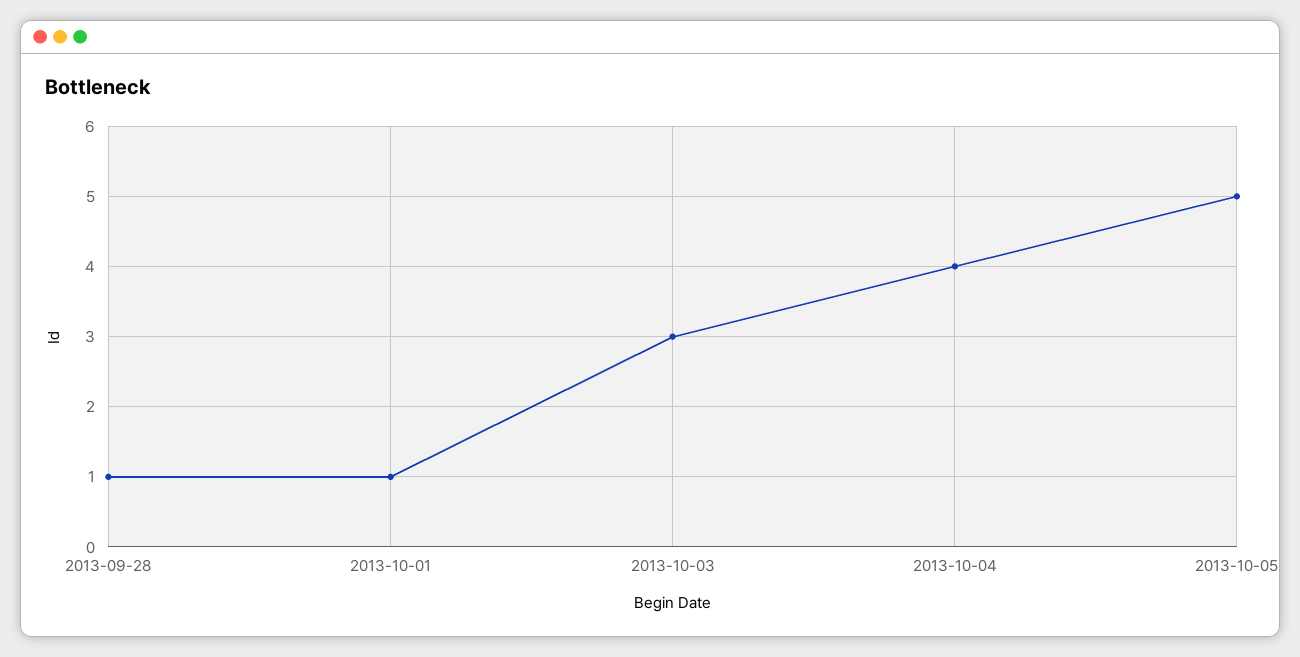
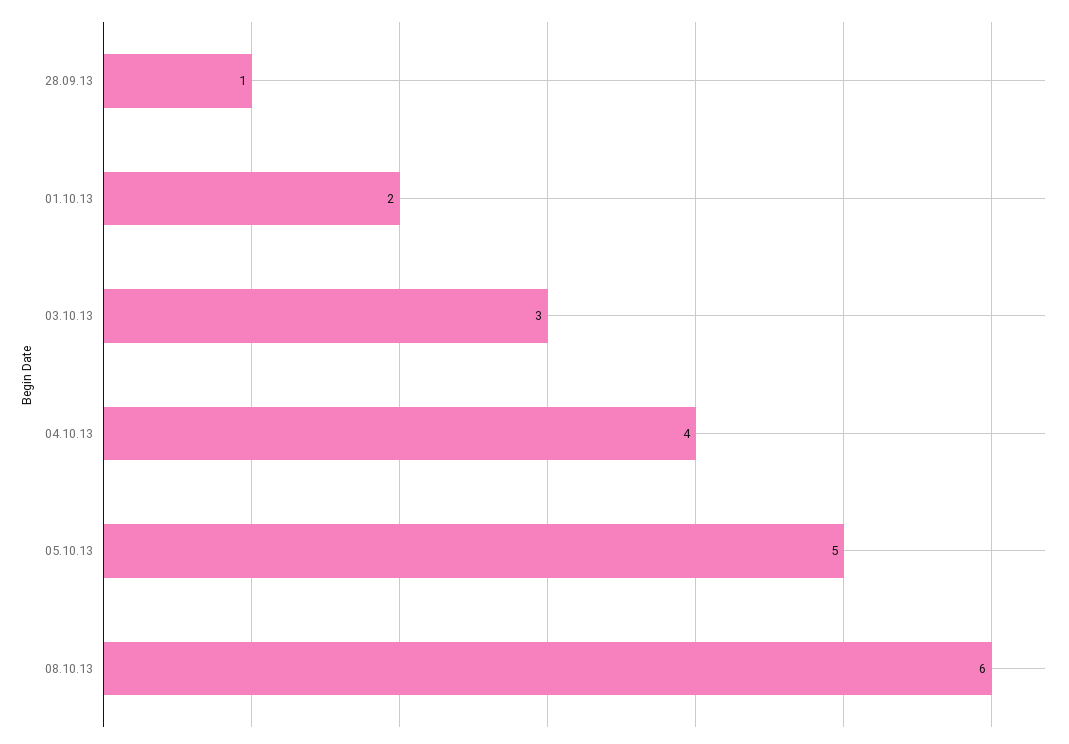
2013-10-01: 1 -> 2
08.10.13: none -> 6

